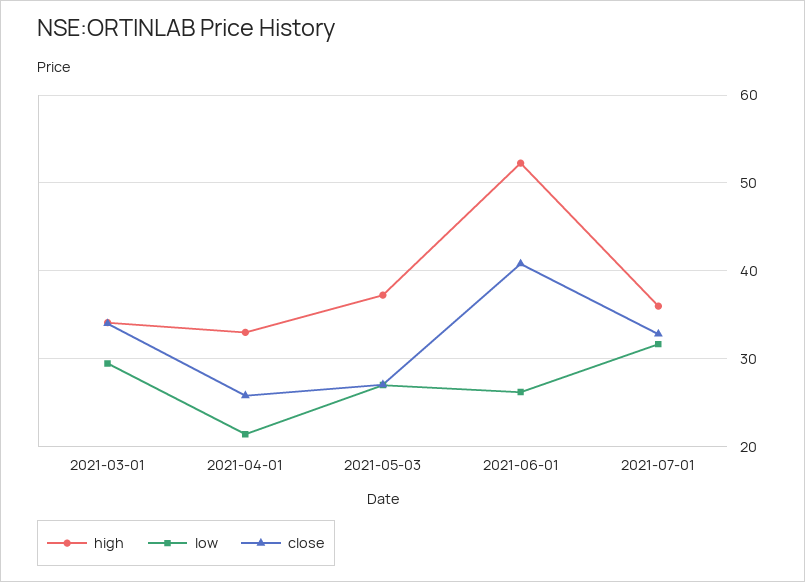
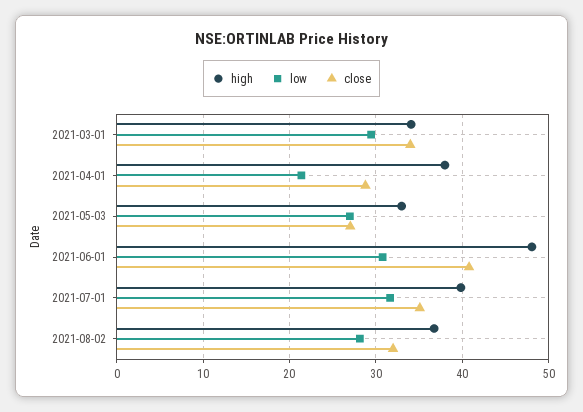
high, 2021-04-01: 33 -> 38
close, 2021-04-01: 26 -> 29
high, 2021-05-03: 37 -> 33
high, 2021-06-01: 52 -> 48
low, 2021-06-01: 26 -> 31
high, 2021-07-01: 36 -> 40
close, 2021-07-01: 33 -> 35
high, 2021-08-02: none -> 37
low, 2021-08-02: none -> 28
close, 2021-08-02: none -> 32

